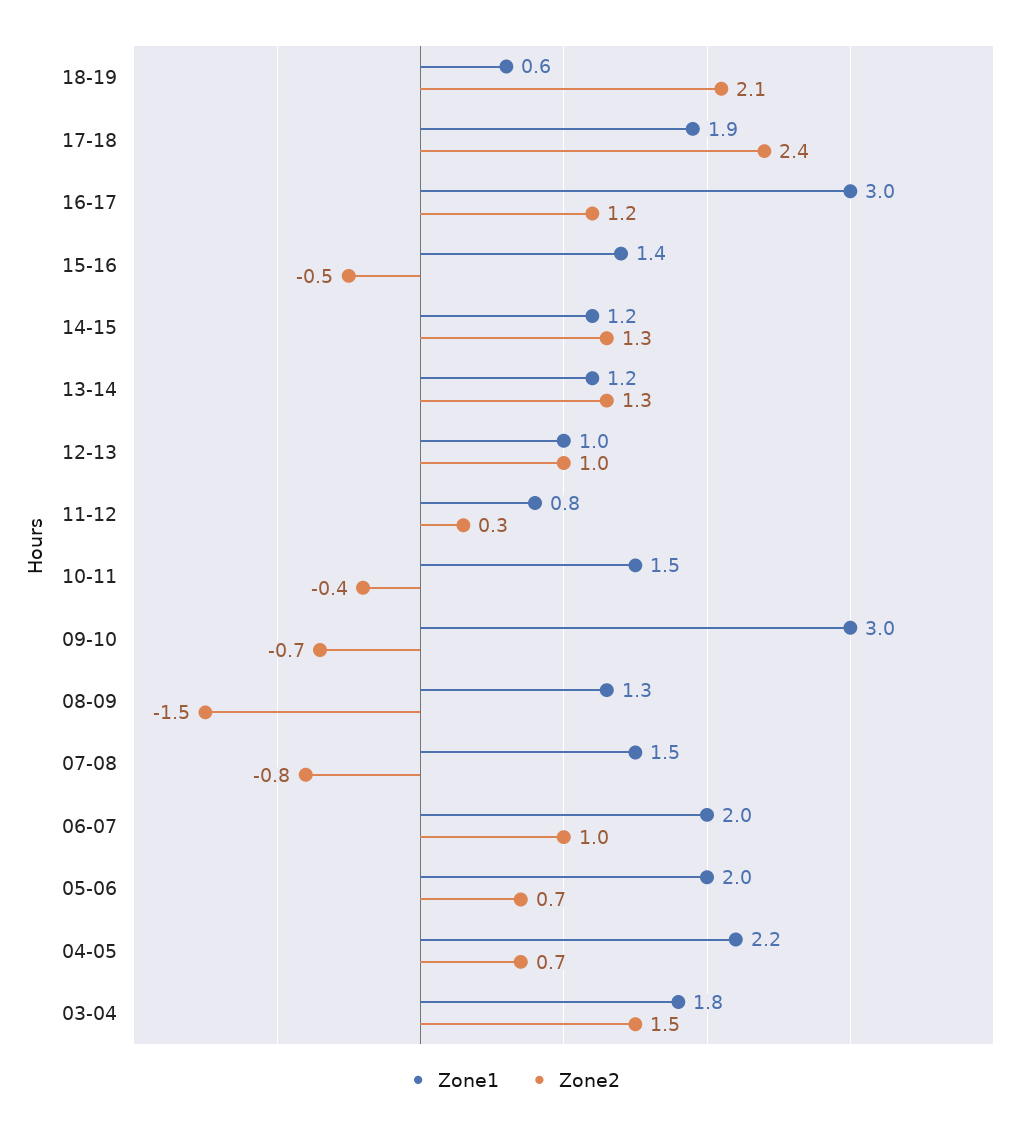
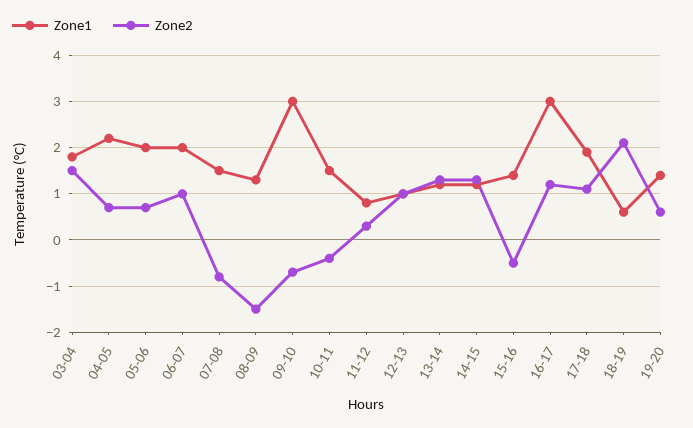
Zone2, 17-18: 2.4 -> 1
Zone1, 19-20: none -> 1.5
Zone2, 19-20: none -> 0.5

